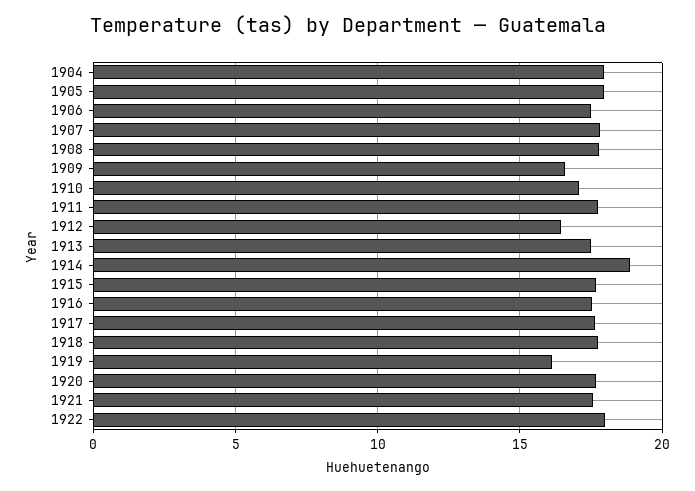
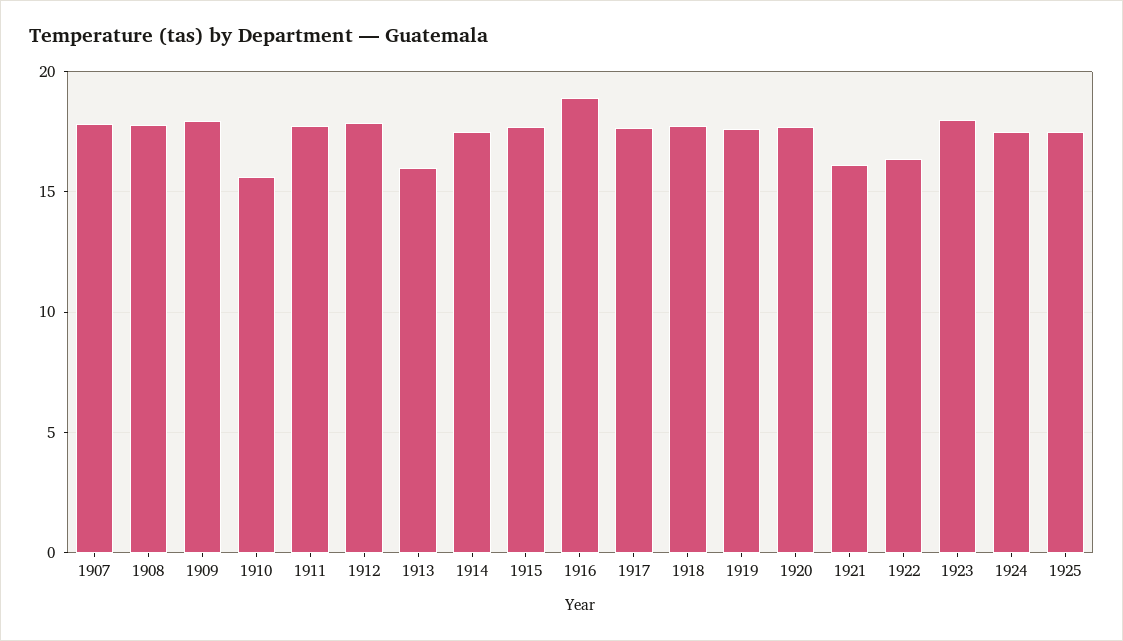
1904: 18 -> none
1905: 18 -> none
1906: 17.5 -> none
1909: 16.5 -> 18
1910: 17 -> 15.5
1912: 16.5 -> 18
1913: 17.5 -> 16
1914: 19 -> 17.5
1916: 17.5 -> 19
1919: 16 -> 17.5
1921: 17.5 -> 16
1922: 18 -> 16.5
1923: none -> 18
1924: none -> 17.5
1925: none -> 17.5

